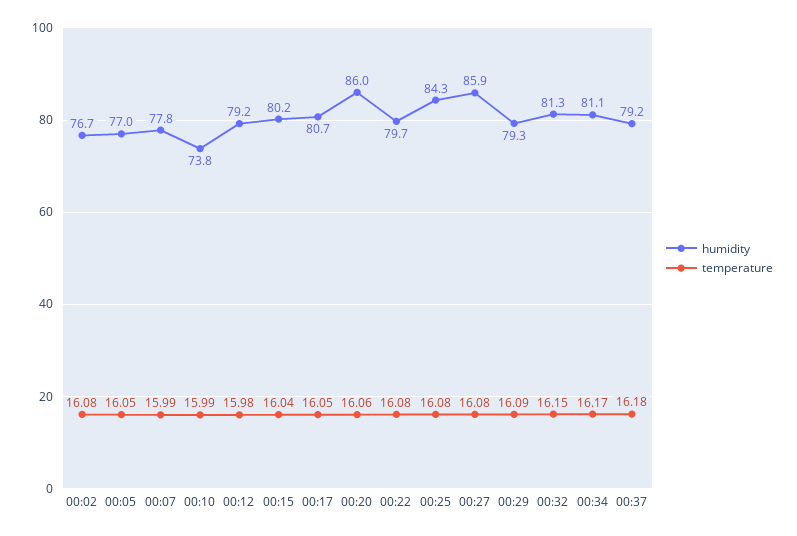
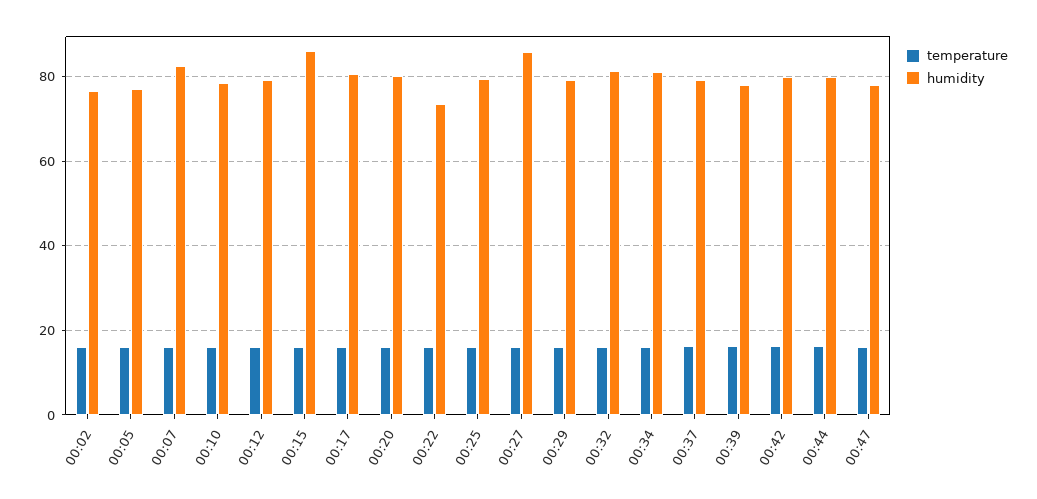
humidity, 00:07: 77.8 -> 82
humidity, 00:10: 73.8 -> 78
humidity, 00:15: 80.2 -> 86
humidity, 00:20: 86 -> 80
humidity, 00:22: 79.7 -> 74
humidity, 00:25: 84.3 -> 80
temperature, 00:39: none -> 16
humidity, 00:39: none -> 78
temperature, 00:42: none -> 16
humidity, 00:42: none -> 80
temperature, 00:44: none -> 16
humidity, 00:44: none -> 80
temperature, 00:47: none -> 16
humidity, 00:47: none -> 78

